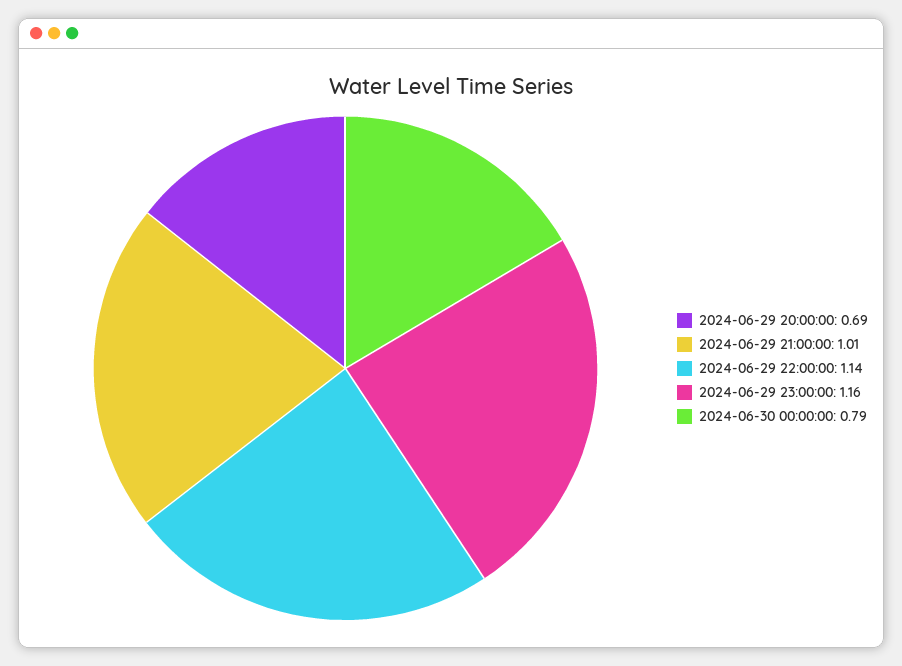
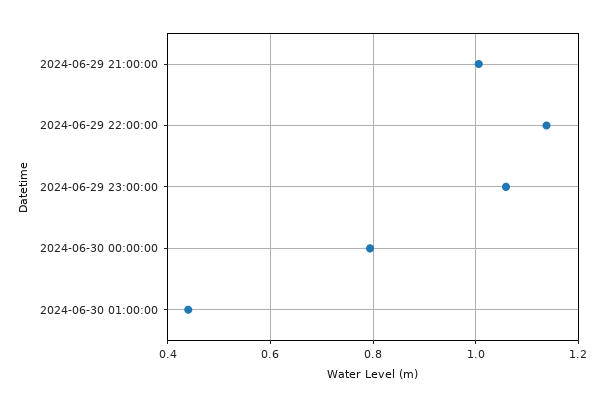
2024-06-29 20:00:00: 0.69 -> none
2024-06-29 23:00:00: 1.16 -> 1.06
2024-06-30 01:00:00: none -> 0.44

